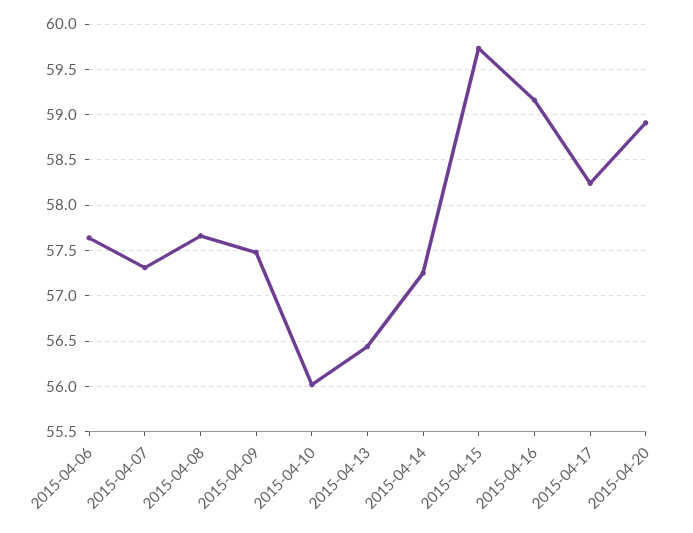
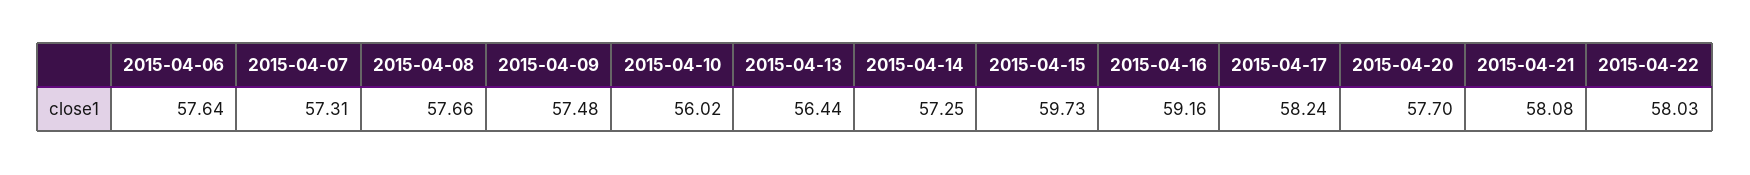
2015-04-20: 58.9 -> 57.7
2015-04-21: none -> 58.08
2015-04-22: none -> 58.03

